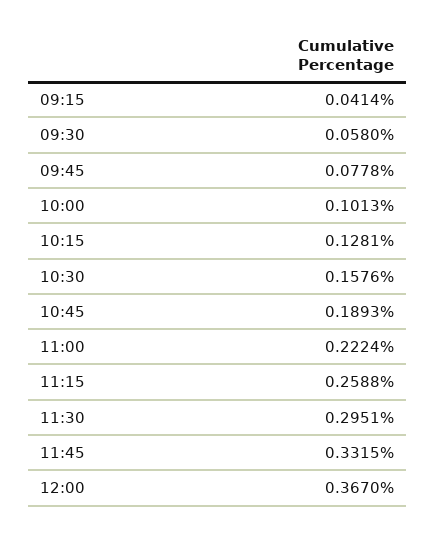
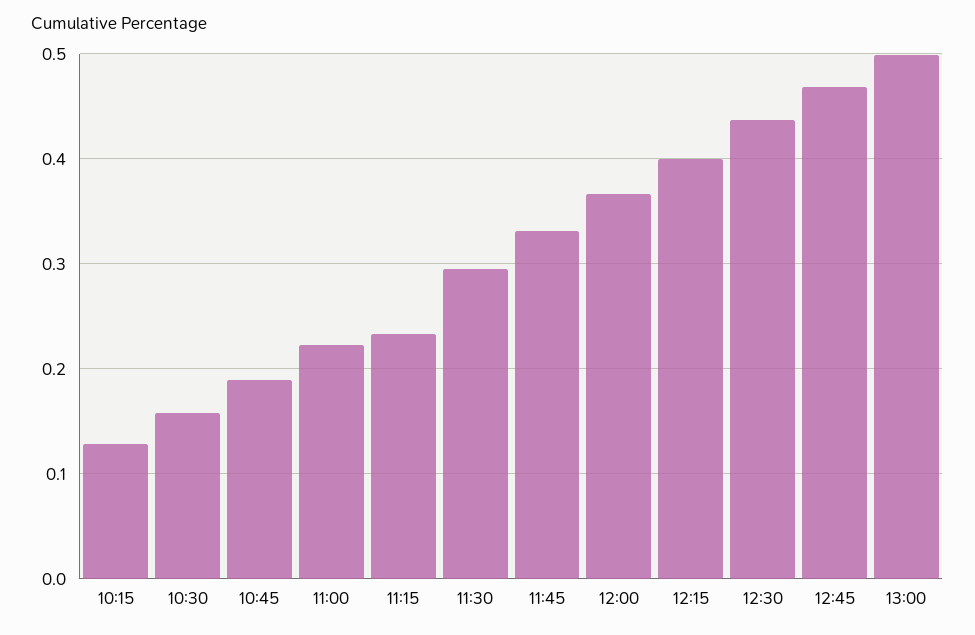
09:15: 0.0414 -> none
09:30: 0.058 -> none
09:45: 0.0778 -> none
10:00: 0.1013 -> none
11:15: 0.2588 -> 0.23
12:15: none -> 0.4
12:30: none -> 0.44
12:45: none -> 0.47
13:00: none -> 0.5

